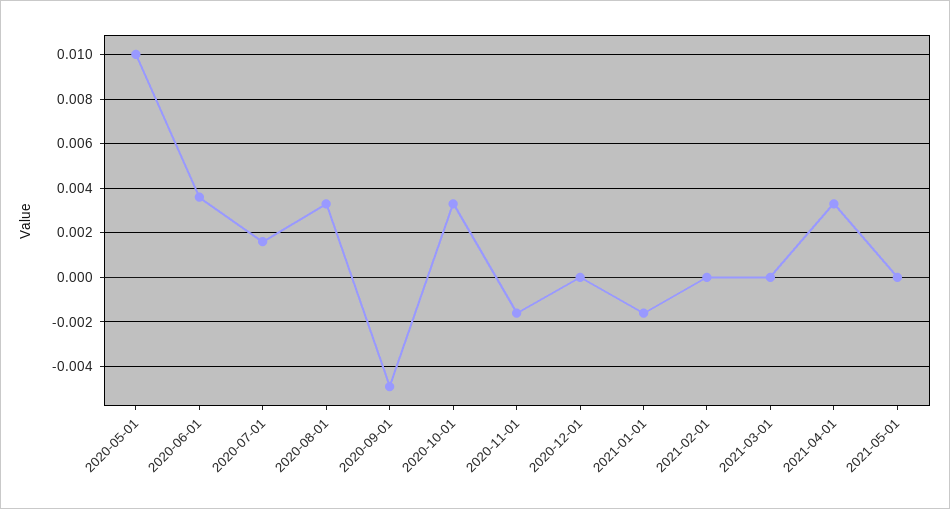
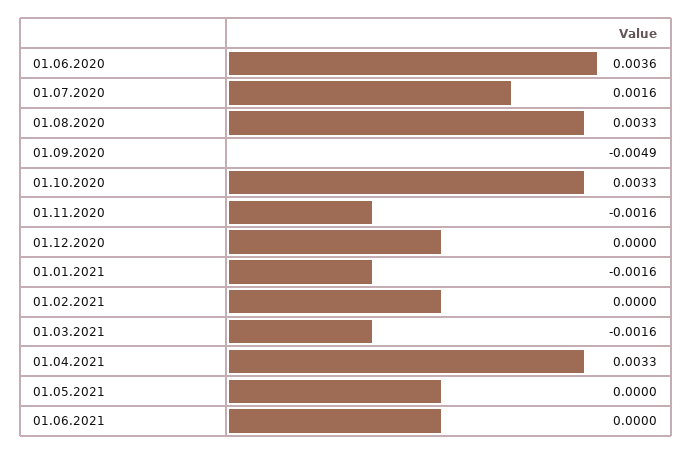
2020-05-01: 0.01 -> none
2021-03-01: 0 -> -0.0016
01.06.2021: none -> 0

